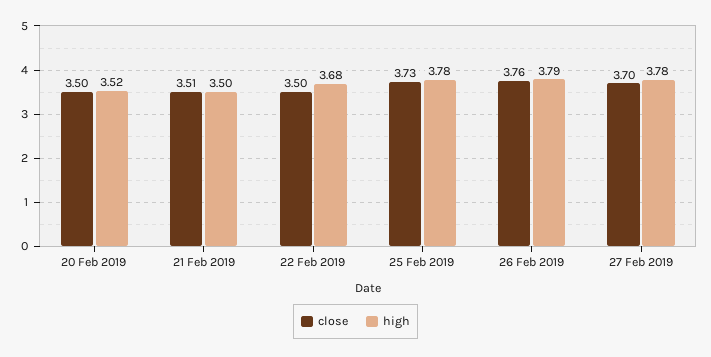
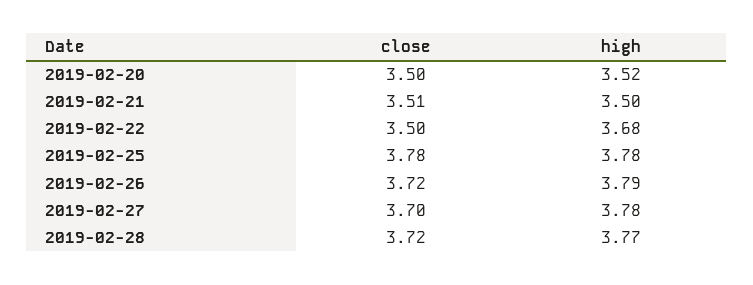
close, 25 Feb 2019: 3.73 -> 3.78
close, 26 Feb 2019: 3.76 -> 3.72
close, 2019-02-28: none -> 3.72
high, 2019-02-28: none -> 3.77

